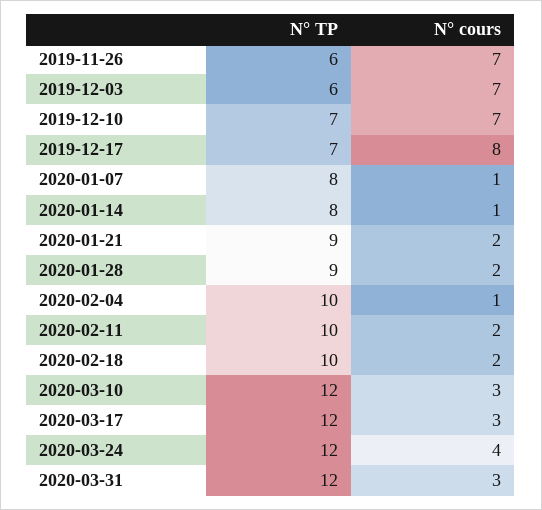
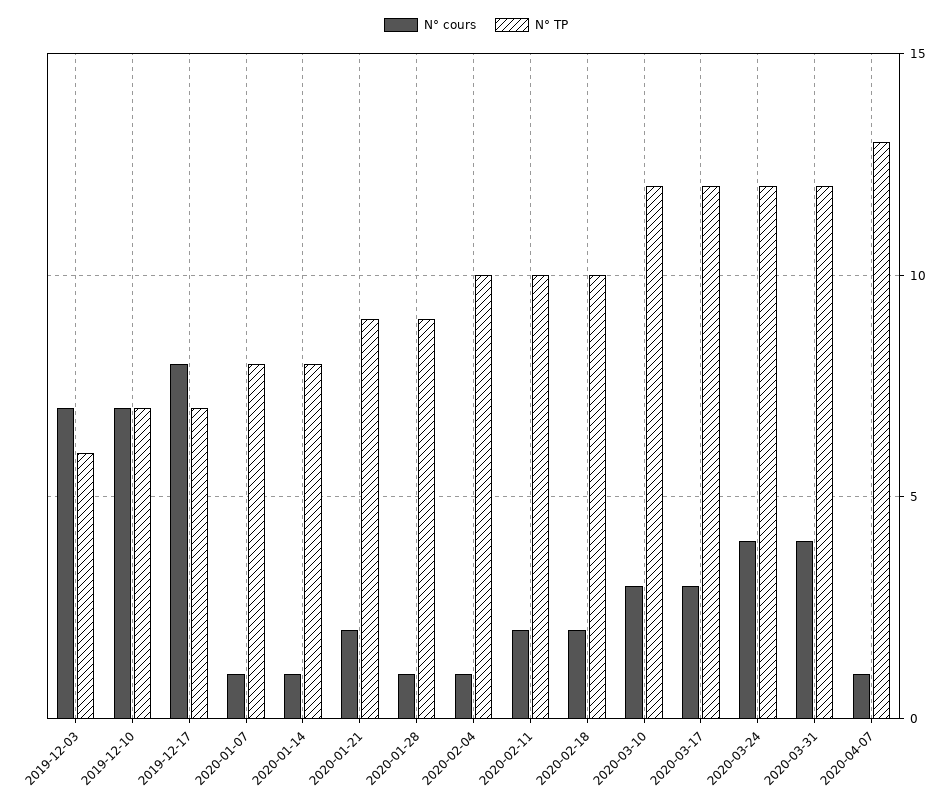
N° TP, 2019-11-26: 6 -> none
N° cours, 2019-11-26: 7 -> none
N° cours, 2020-01-28: 2 -> 1
N° cours, 2020-03-31: 3 -> 4
N° cours, 2020-04-07: none -> 1
N° TP, 2020-04-07: none -> 13

